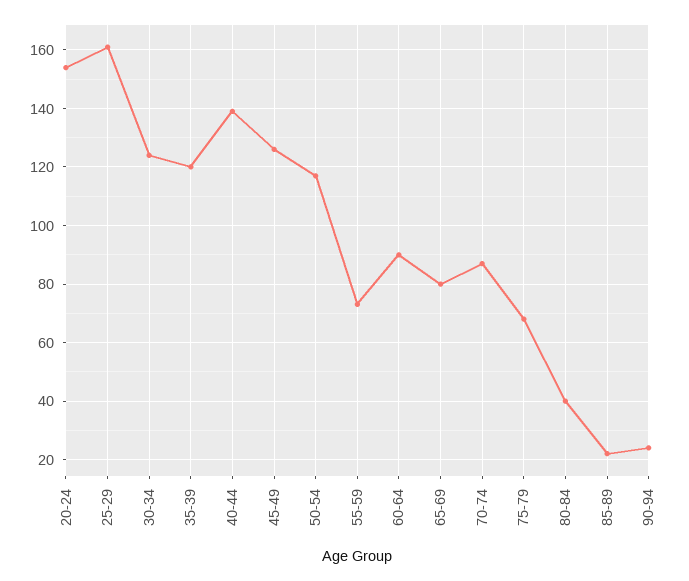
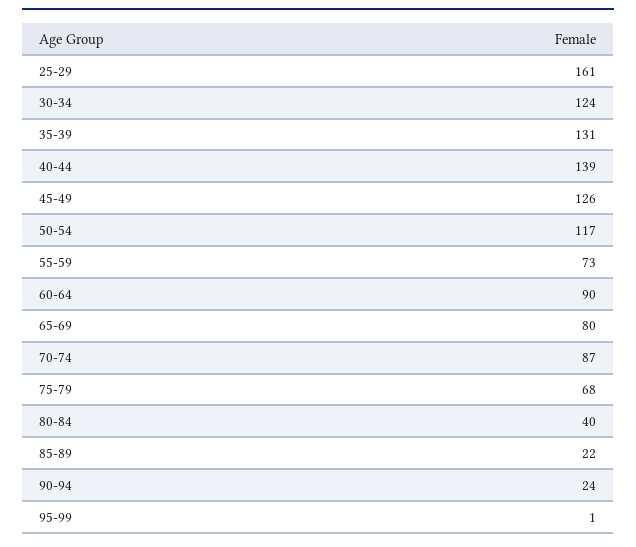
20-24: 155 -> none
35-39: 120 -> 131
95-99: none -> 1

